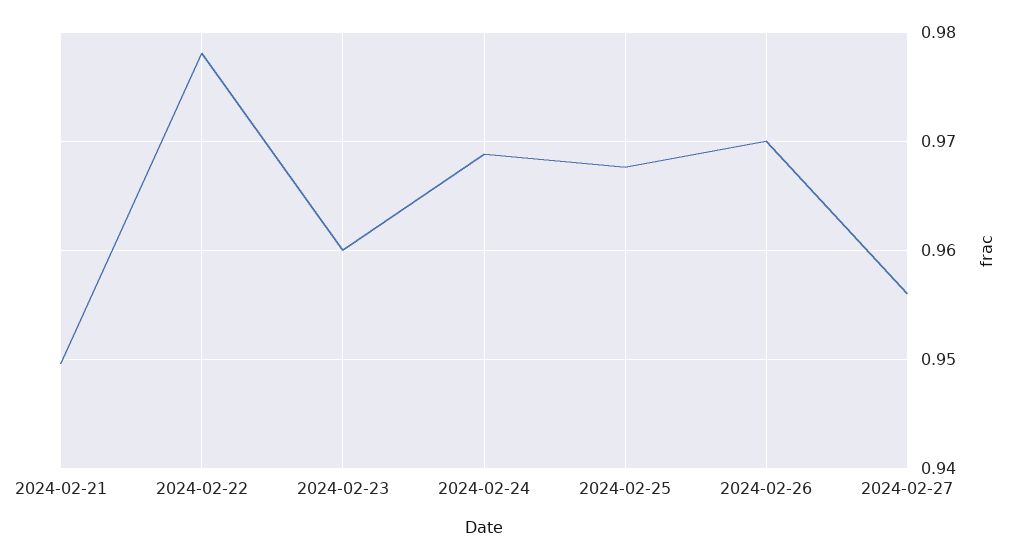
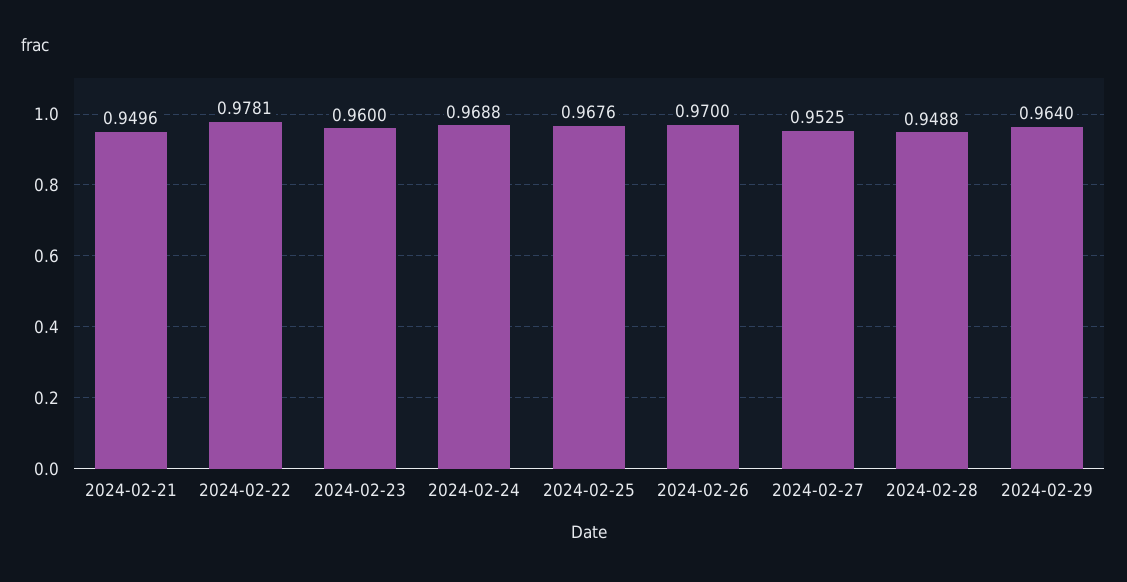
2024-02-27: 0.956 -> 0.9525
2024-02-28: none -> 0.9488
2024-02-29: none -> 0.964

